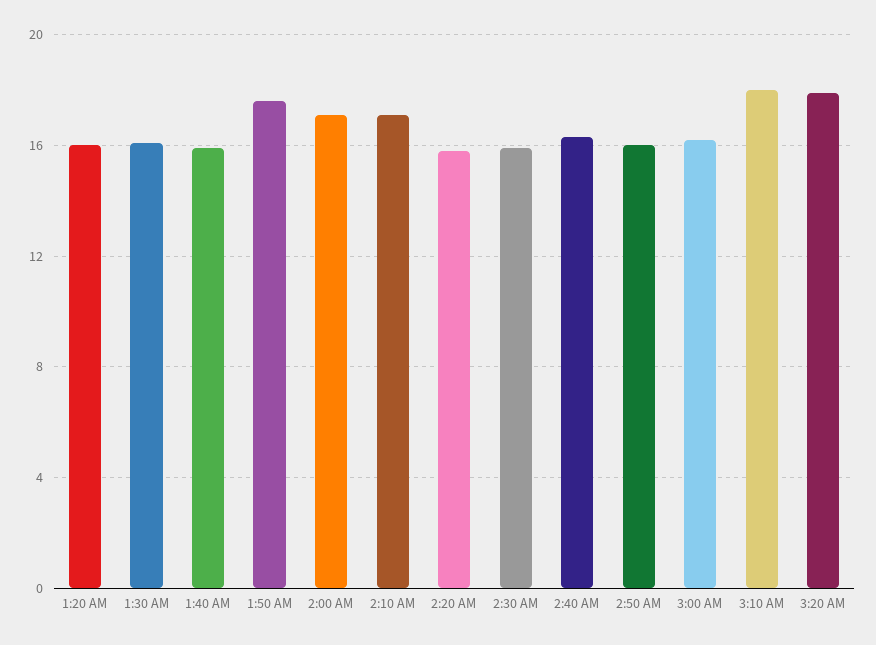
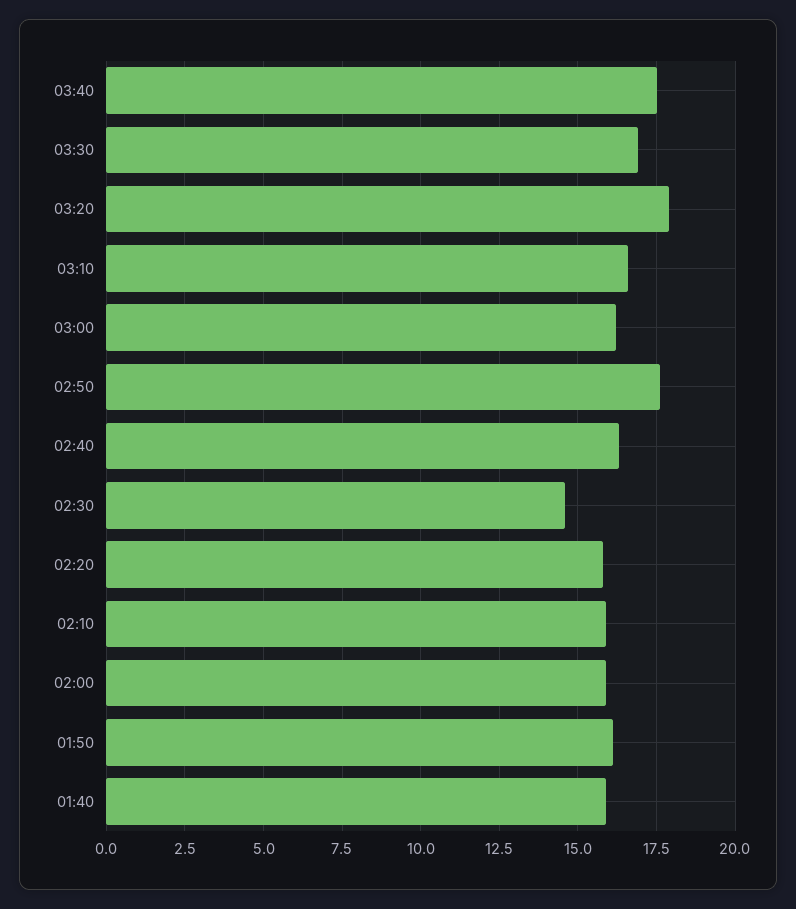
1:20 AM: 16 -> none
1:30 AM: 16 -> none
1:50 AM: 17.5 -> 16
2:00 AM: 17 -> 16
2:10 AM: 17 -> 16
2:30 AM: 16 -> 14.5
2:50 AM: 16 -> 17.5
3:10 AM: 18 -> 16.5
03:40: none -> 17.5
03:30: none -> 17

